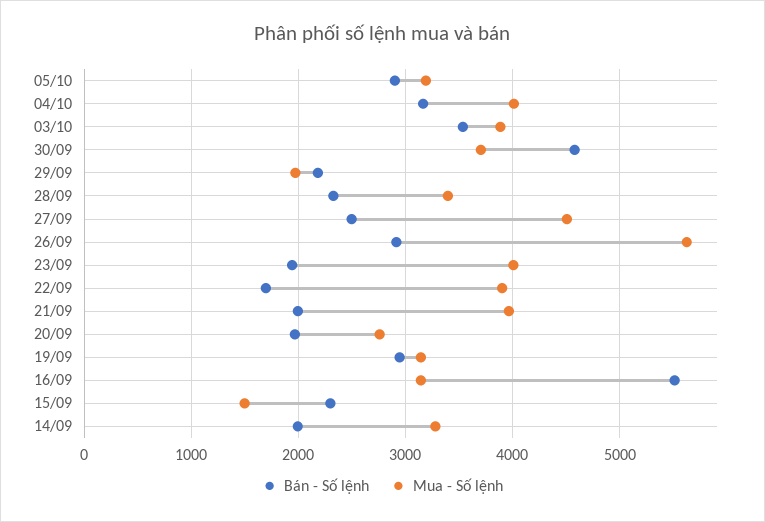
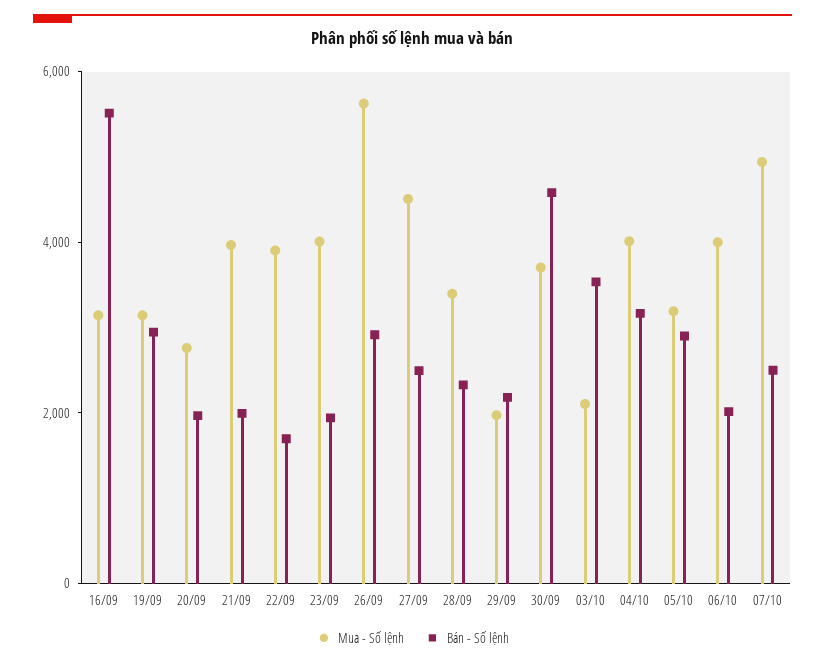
Mua - Số lệnh, 03/10: 3900 -> 2000
Bán - Số lệnh, 15/09: 2300 -> none
Mua - Số lệnh, 15/09: 1500 -> none
Bán - Số lệnh, 14/09: 2000 -> none
Mua - Số lệnh, 14/09: 3300 -> none
Mua - Số lệnh, 06/10: none -> 4000
Bán - Số lệnh, 06/10: none -> 2000
Mua - Số lệnh, 07/10: none -> 5000
Bán - Số lệnh, 07/10: none -> 2500

